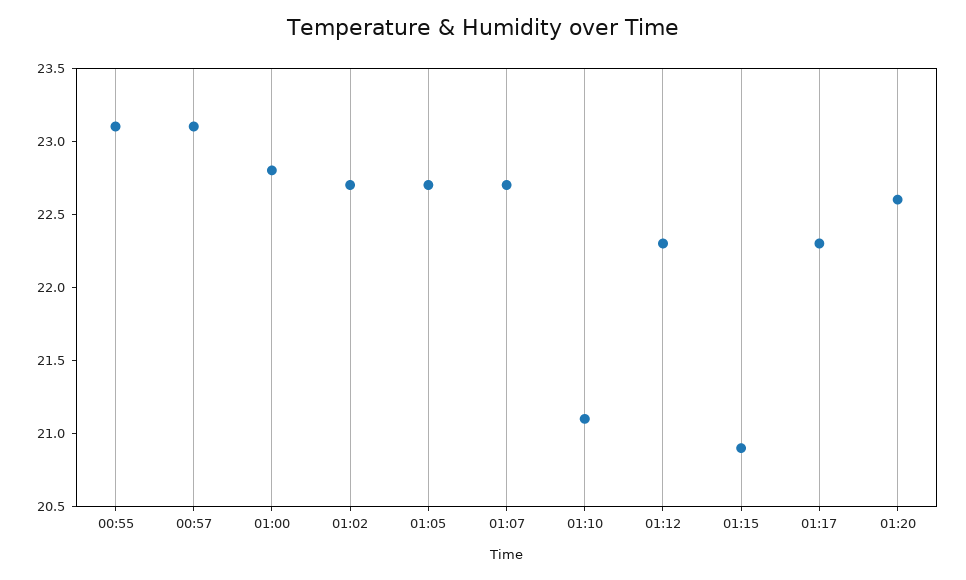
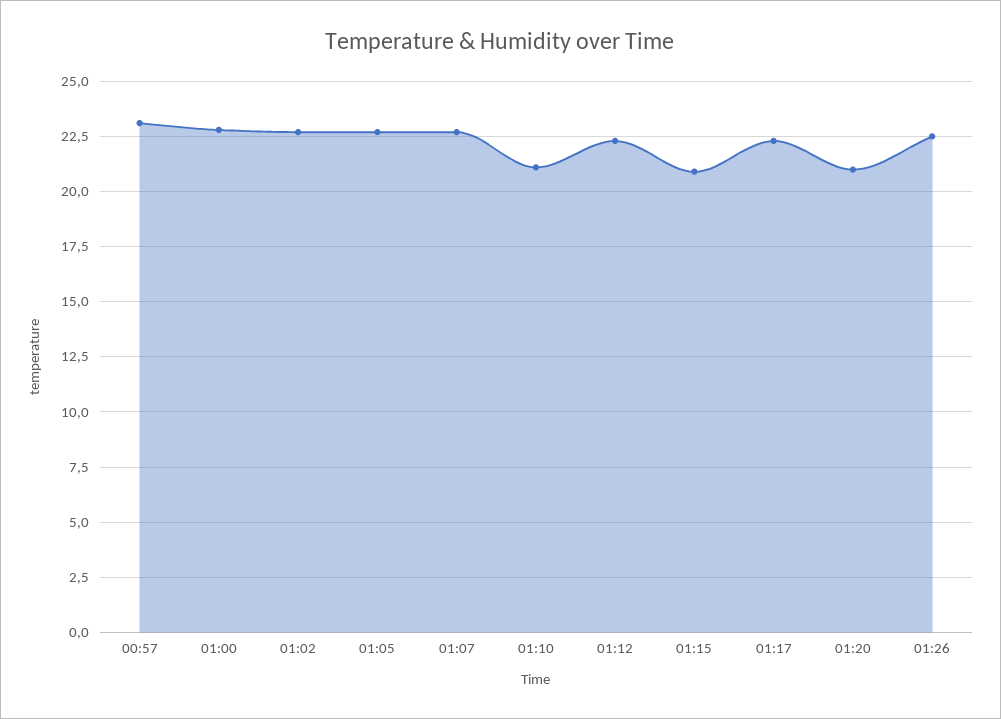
00:55: 23.1 -> none
01:20: 22.6 -> 21
01:26: none -> 22.5

